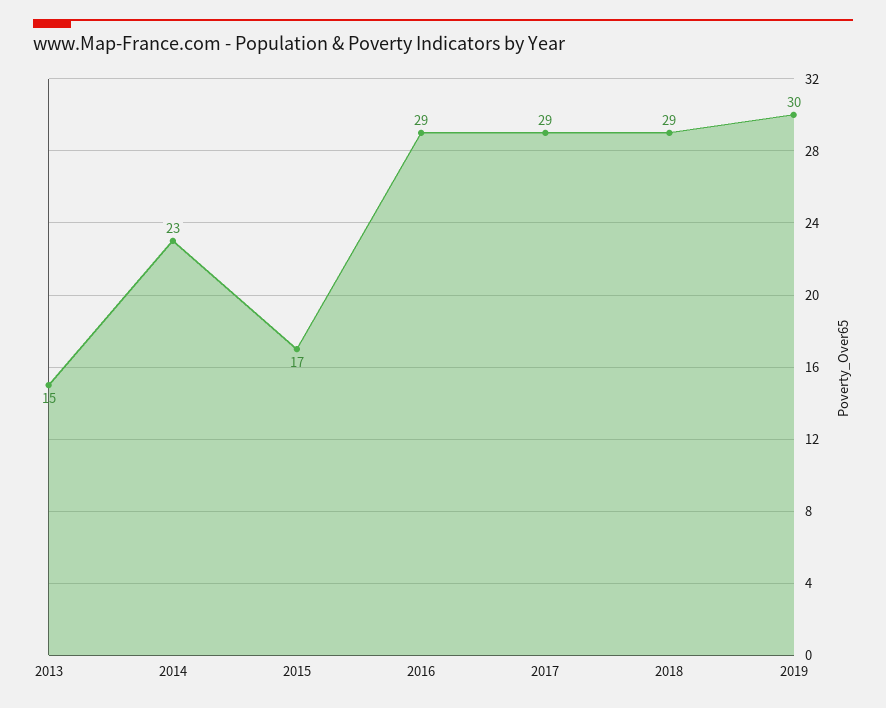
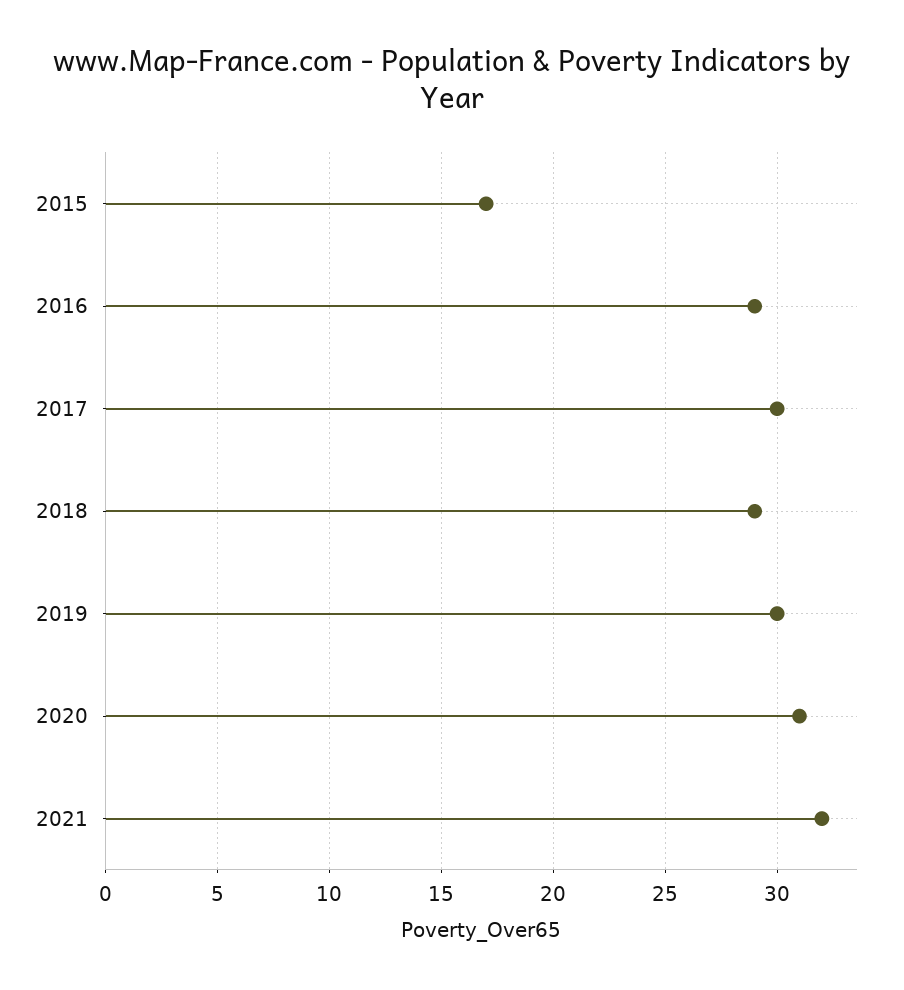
2013: 15 -> none
2014: 23 -> none
2017: 29 -> 30
2020: none -> 31
2021: none -> 32

